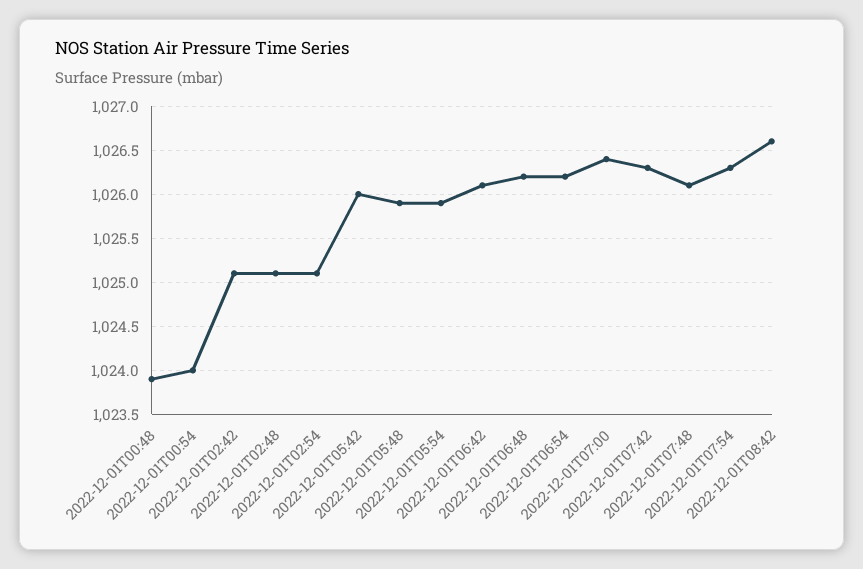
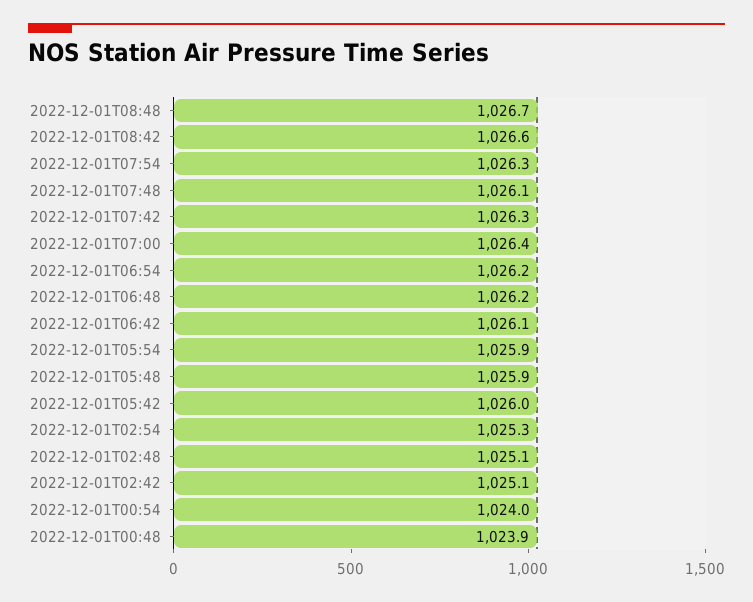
2022-12-01T02:54: 1025.1 -> 1025.3
2022-12-01T08:48: none -> 1026.7

